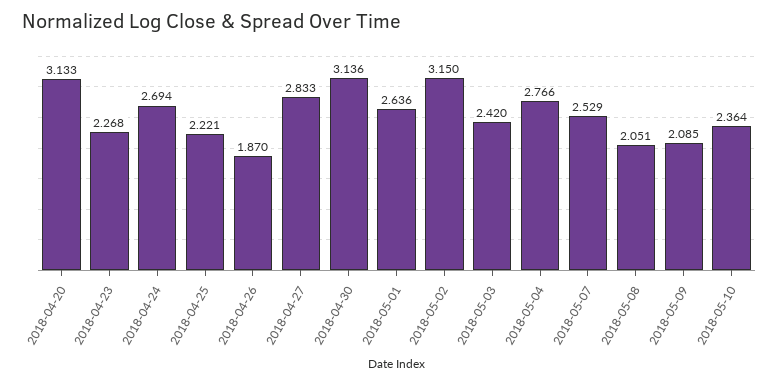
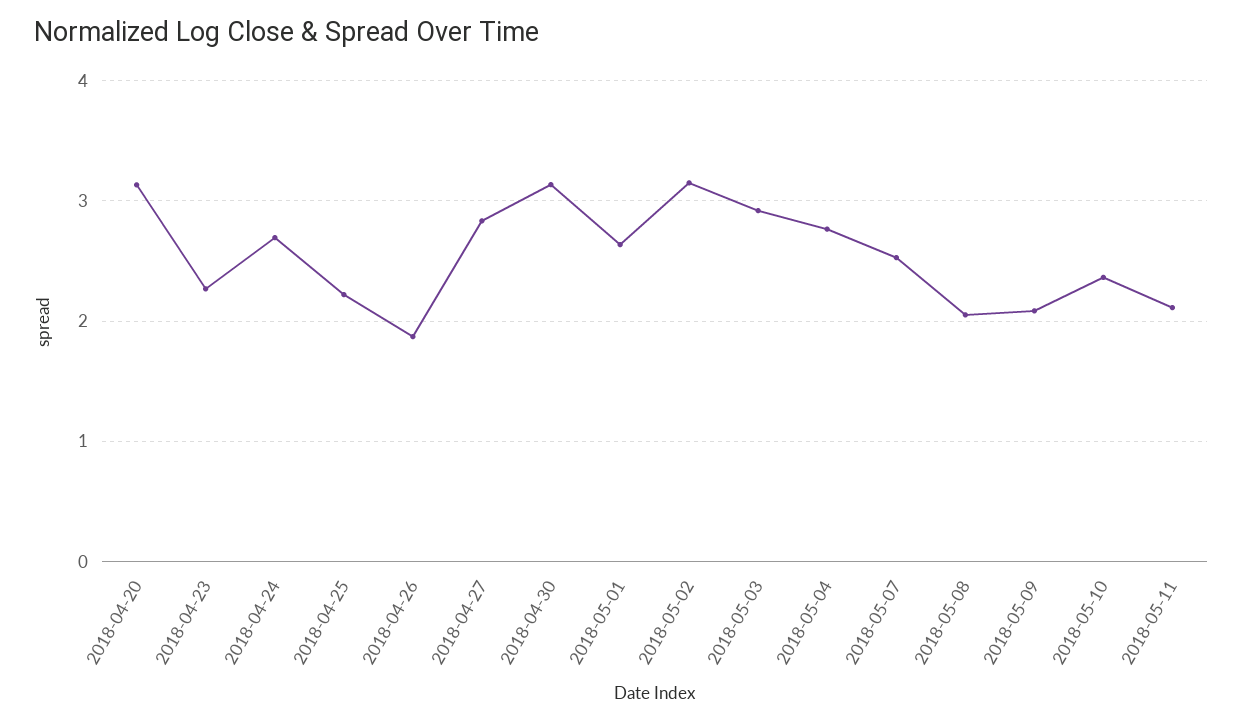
2018-05-03: 2.42 -> 2.9
2018-05-11: none -> 2.1

